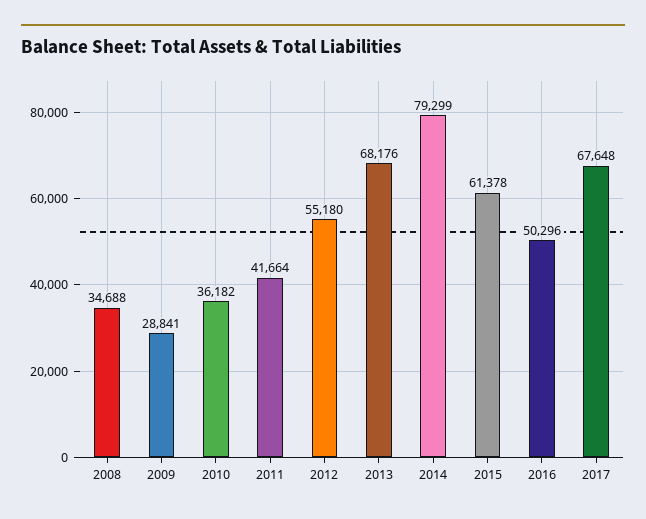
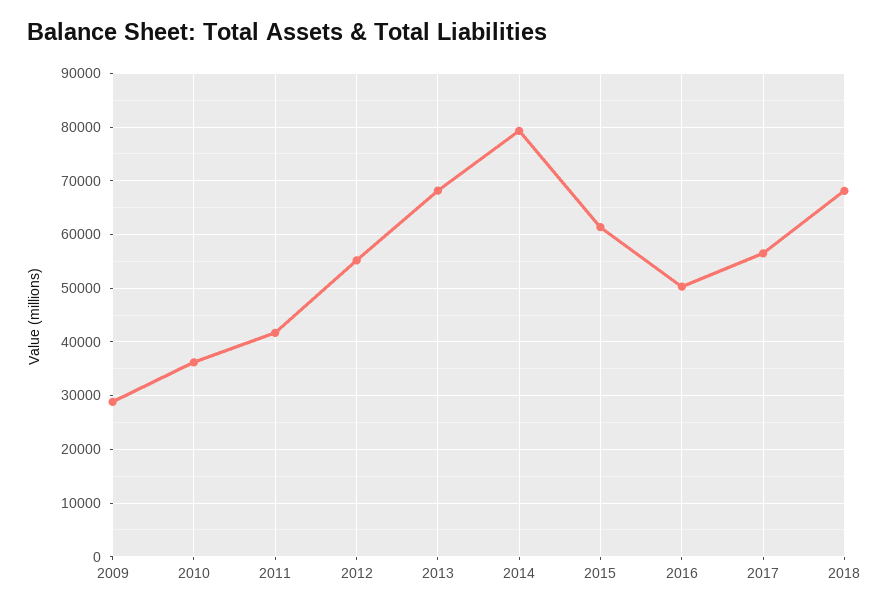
2008: 34688 -> none
2017: 67648 -> 56000
2018: none -> 68000

